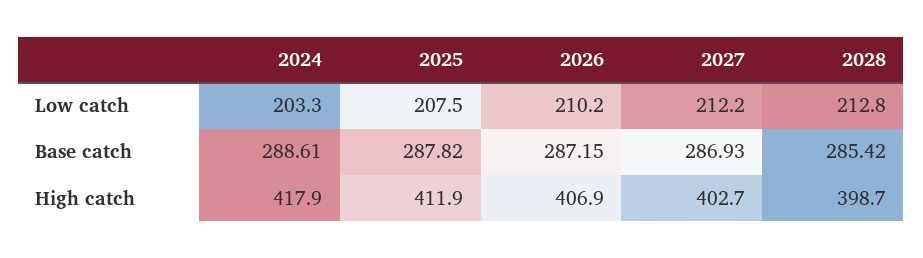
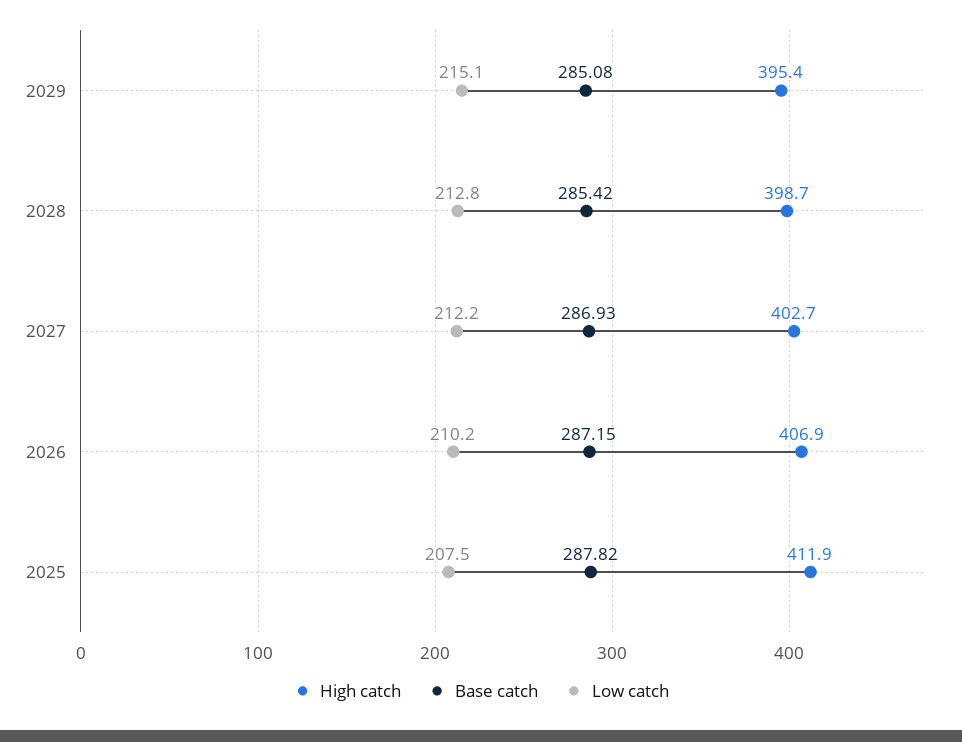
Low catch, 2024: 203.3 -> none
Base catch, 2024: 288.61 -> none
High catch, 2024: 417.9 -> none
High catch, 2029: none -> 395.4
Base catch, 2029: none -> 285.08
Low catch, 2029: none -> 215.1

